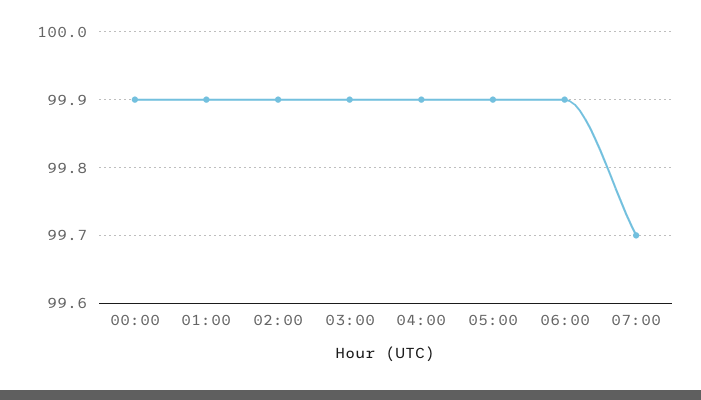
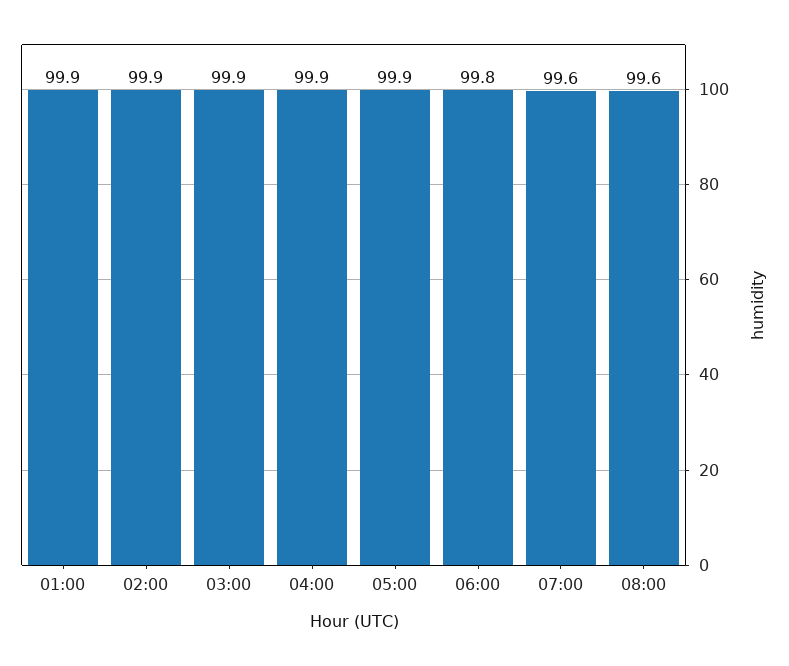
00:00: 99.9 -> none
06:00: 99.9 -> 99.8
07:00: 99.7 -> 99.6
08:00: none -> 99.6

